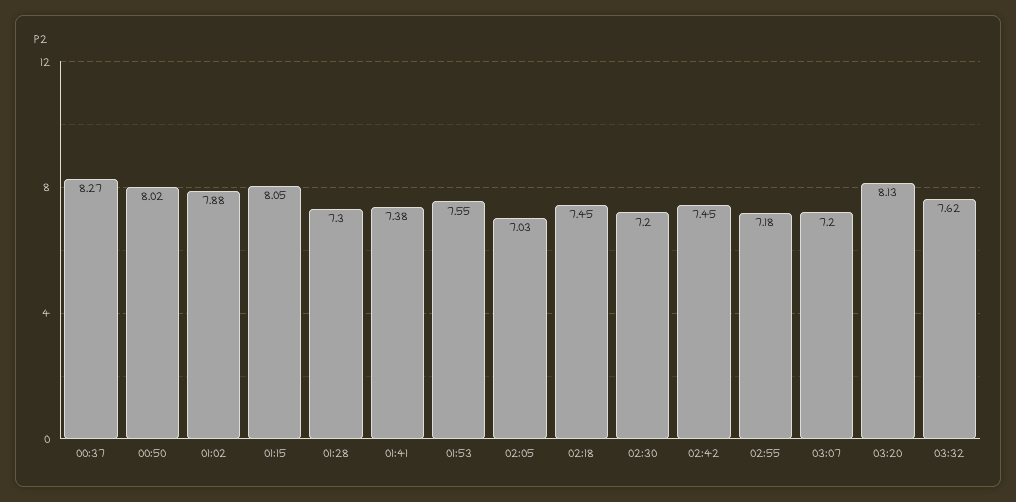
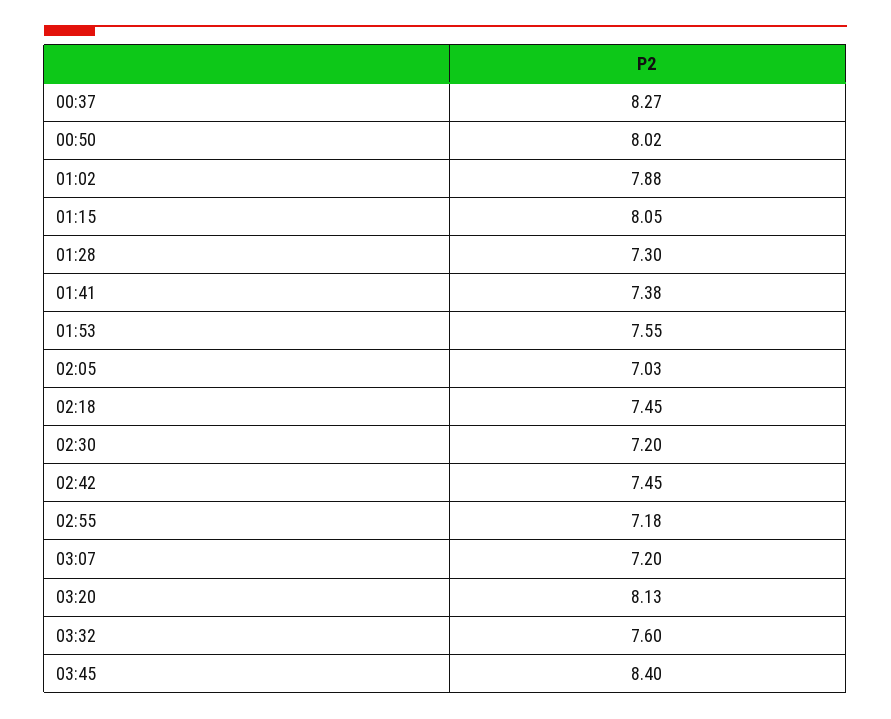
03:32: 7.62 -> 7.6
03:45: none -> 8.4

